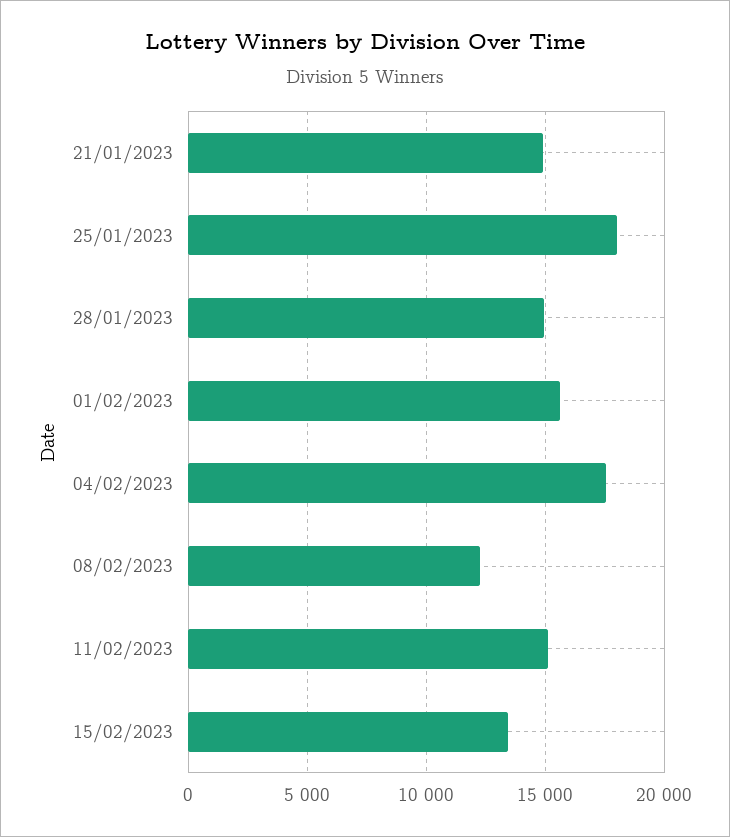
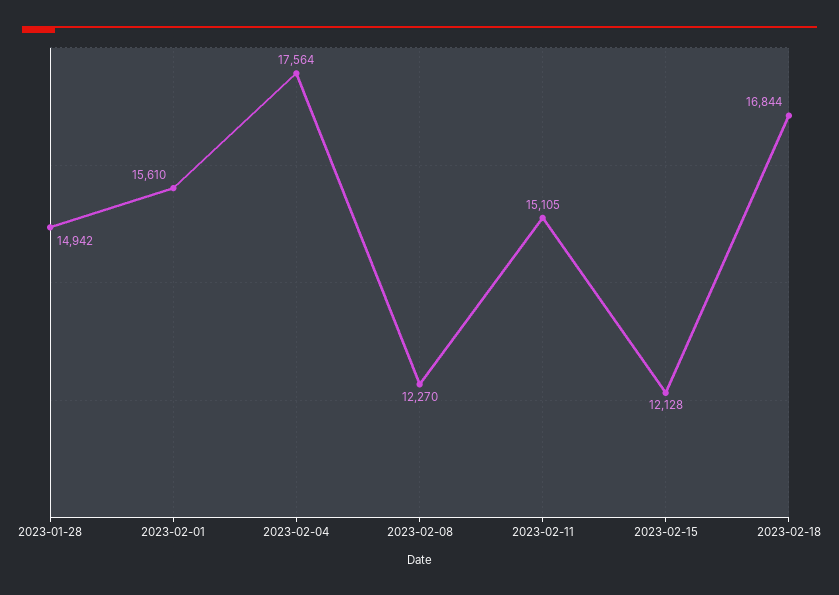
21/01/2023: 15000 -> none
25/01/2023: 18000 -> none
15/02/2023: 13500 -> 12128
2023-02-18: none -> 16844

